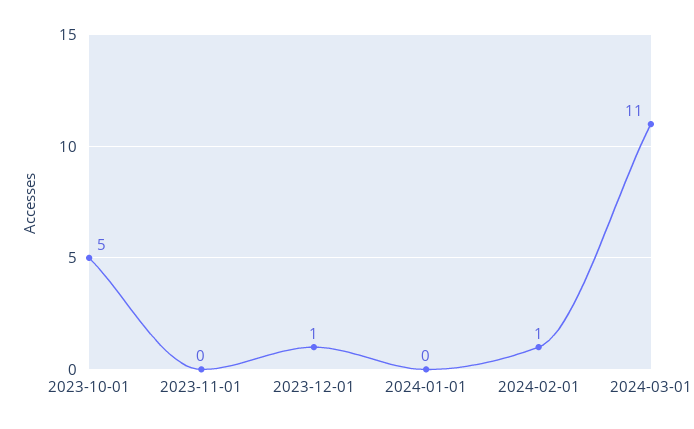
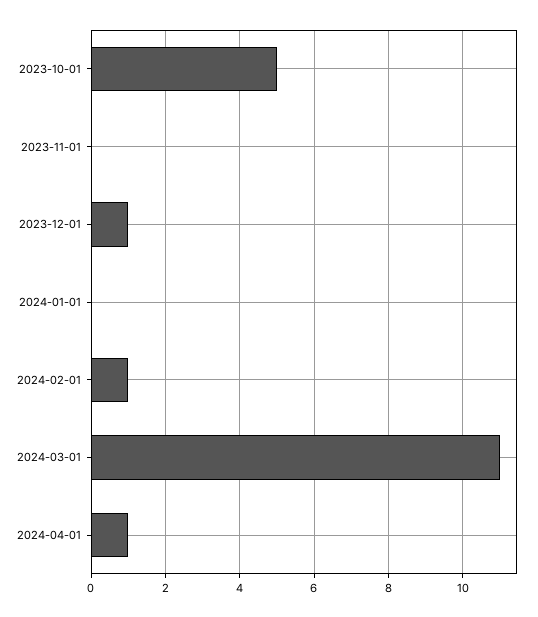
2024-04-01: none -> 1

